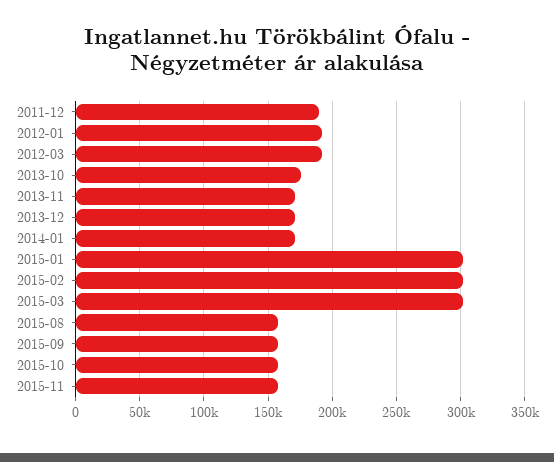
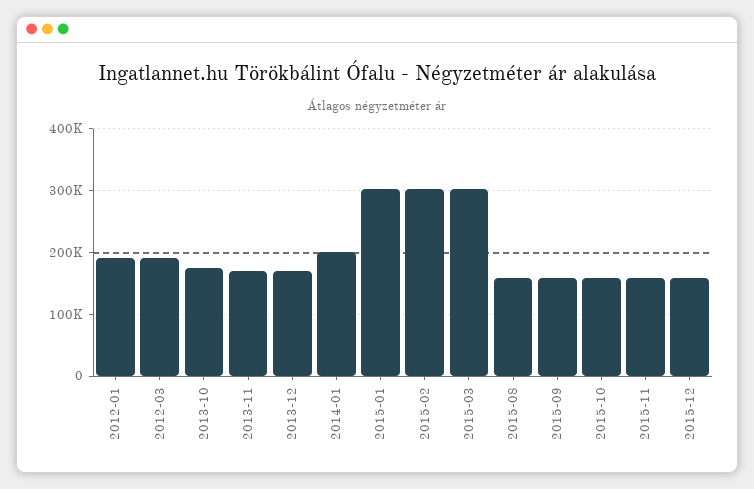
2011-12: 190000 -> none
2014-01: 170000 -> 200000
2015-12: none -> 160000

